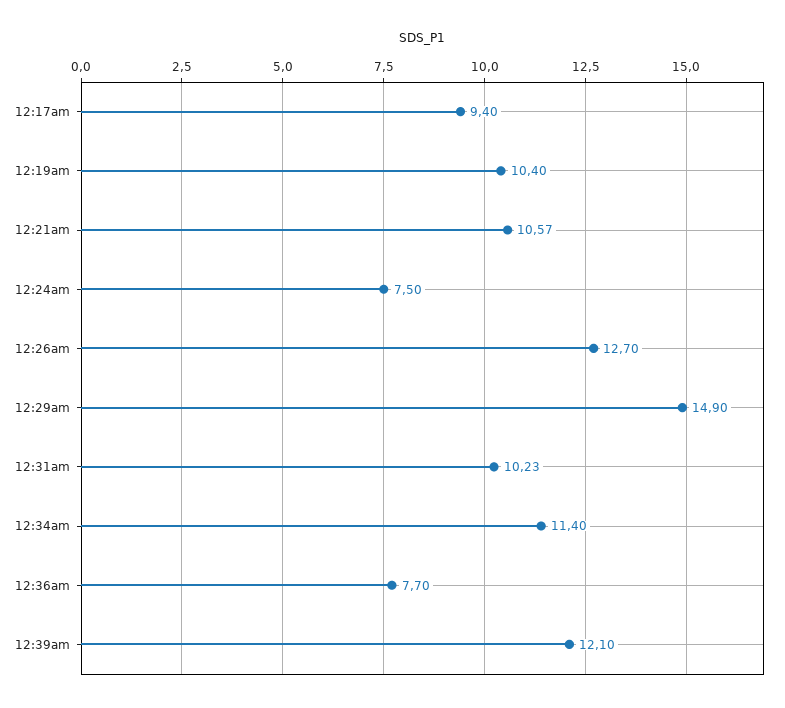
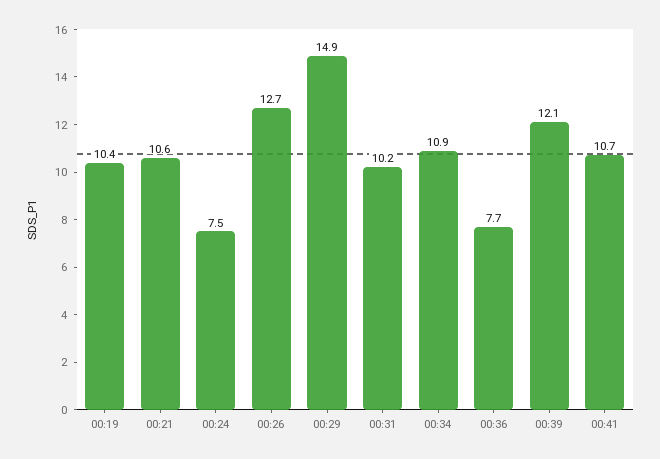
12:17am: 9.4 -> none
12:34am: 11.4 -> 10.9
00:41: none -> 10.7

